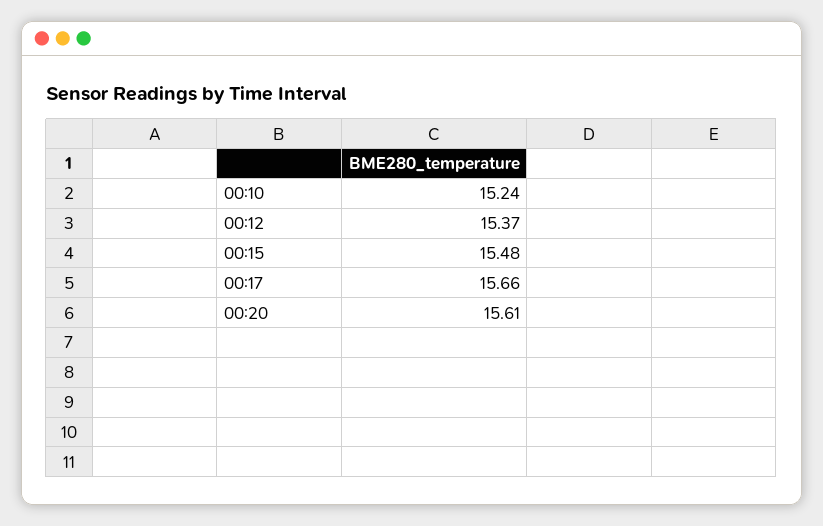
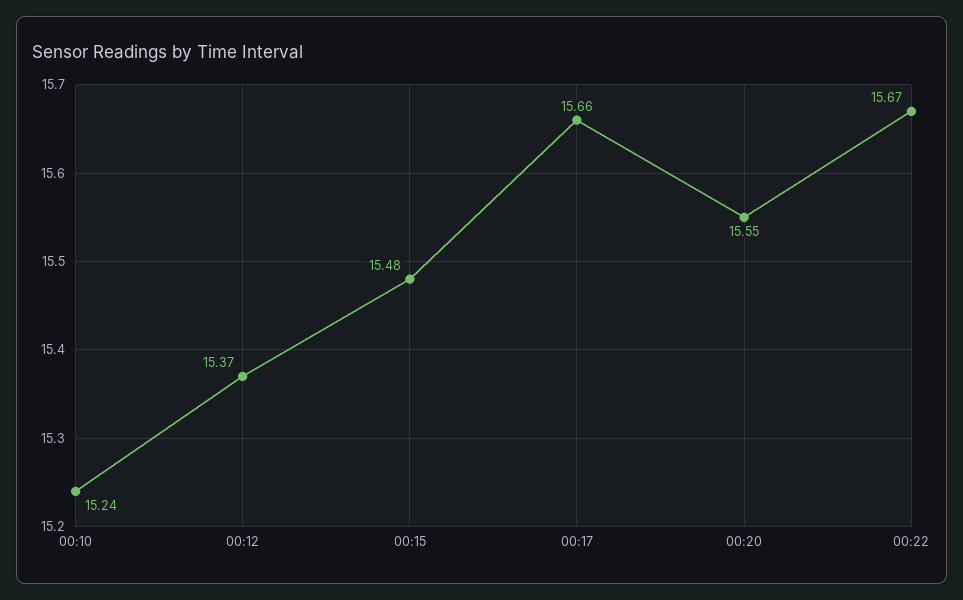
00:20: 15.61 -> 15.55
00:22: none -> 15.67

